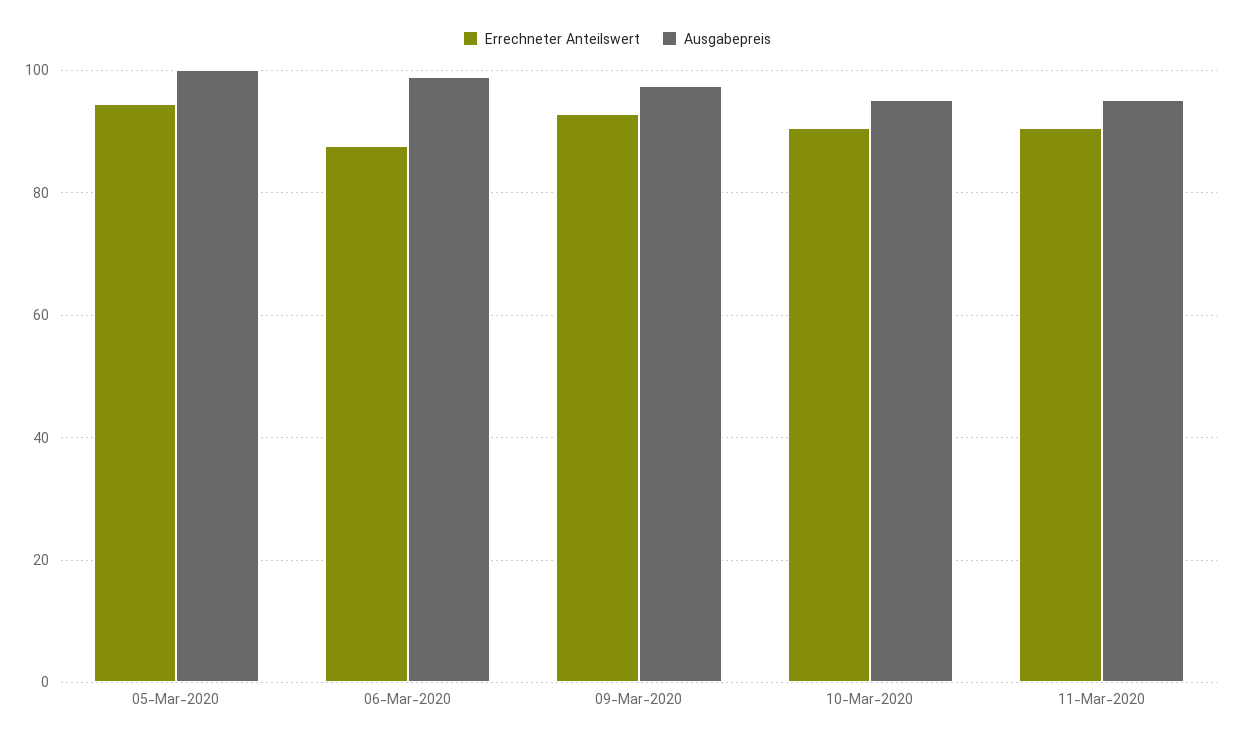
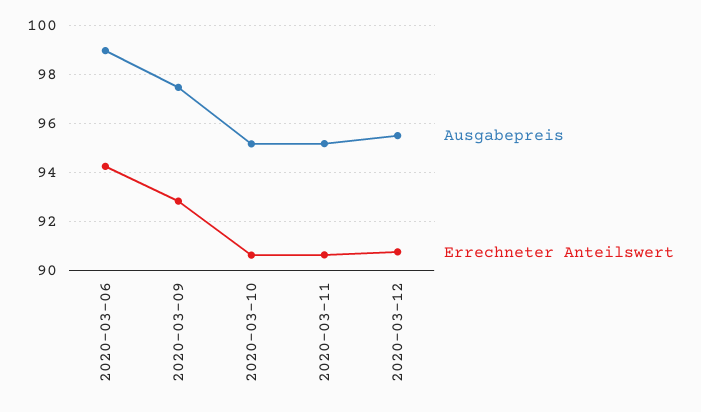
Errechneter Anteilswert, 05-Mar-2020: 94 -> none
Ausgabepreis, 05-Mar-2020: 100 -> none
Errechneter Anteilswert, 06-Mar-2020: 88 -> 94.25
Ausgabepreis, 2020-03-12: none -> 95.5
Errechneter Anteilswert, 2020-03-12: none -> 90.75

